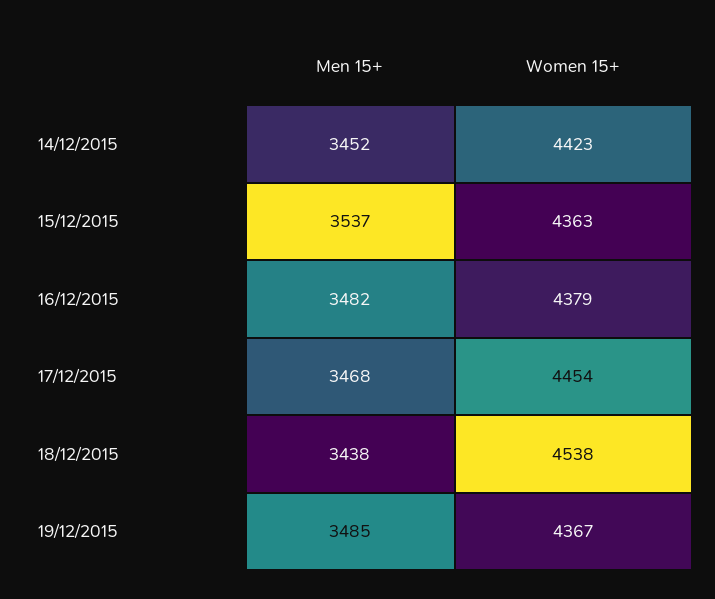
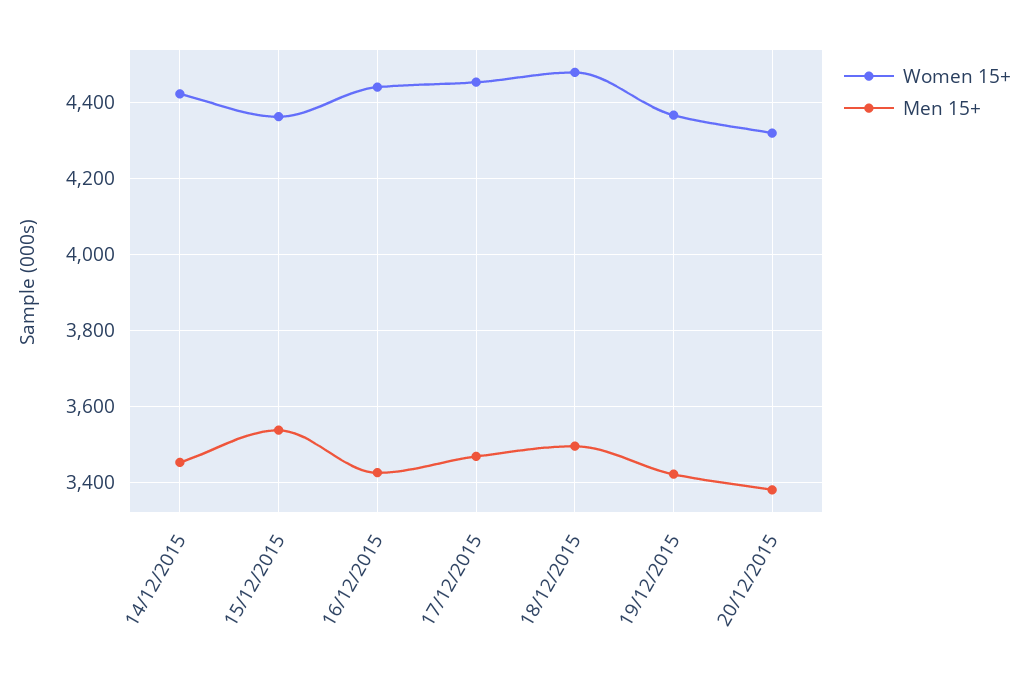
Men 15+, 16/12/2015: 3482 -> 3420
Women 15+, 16/12/2015: 4379 -> 4440
Men 15+, 18/12/2015: 3438 -> 3500
Women 15+, 18/12/2015: 4538 -> 4480
Men 15+, 19/12/2015: 3485 -> 3420
Women 15+, 20/12/2015: none -> 4320
Men 15+, 20/12/2015: none -> 3380

